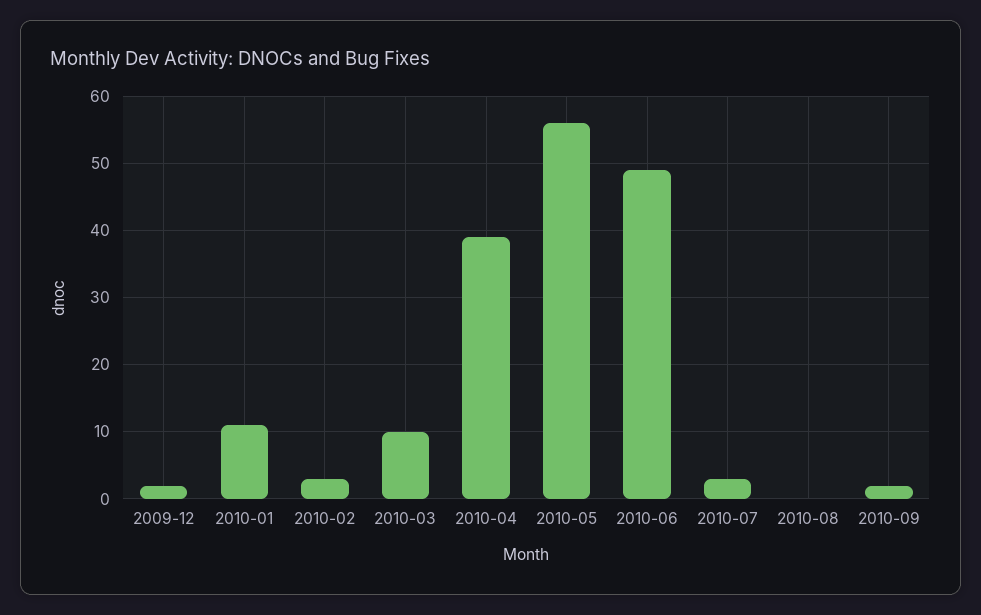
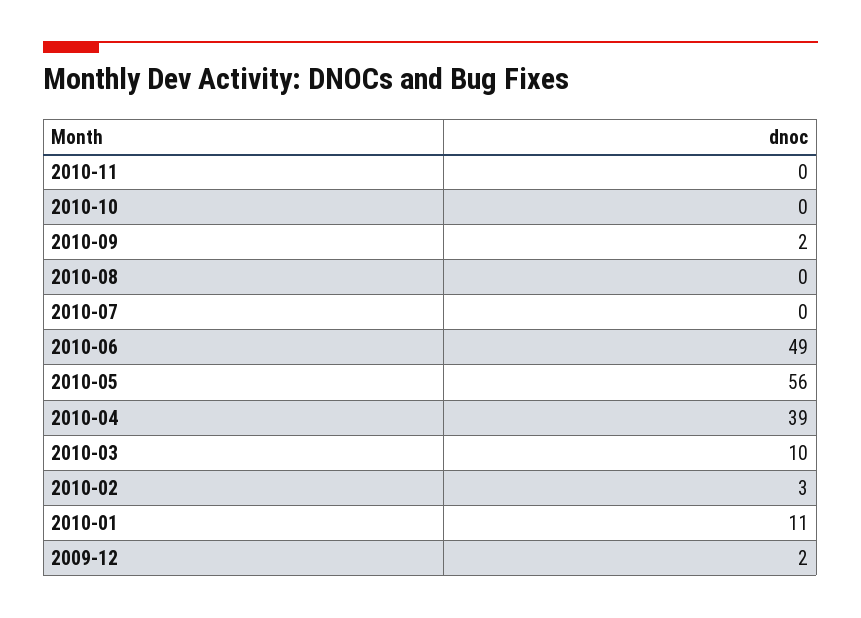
2010-07: 3 -> 0
2010-11: none -> 0
2010-10: none -> 0

